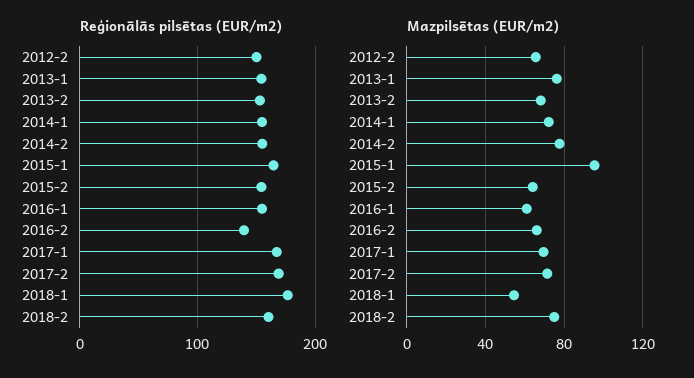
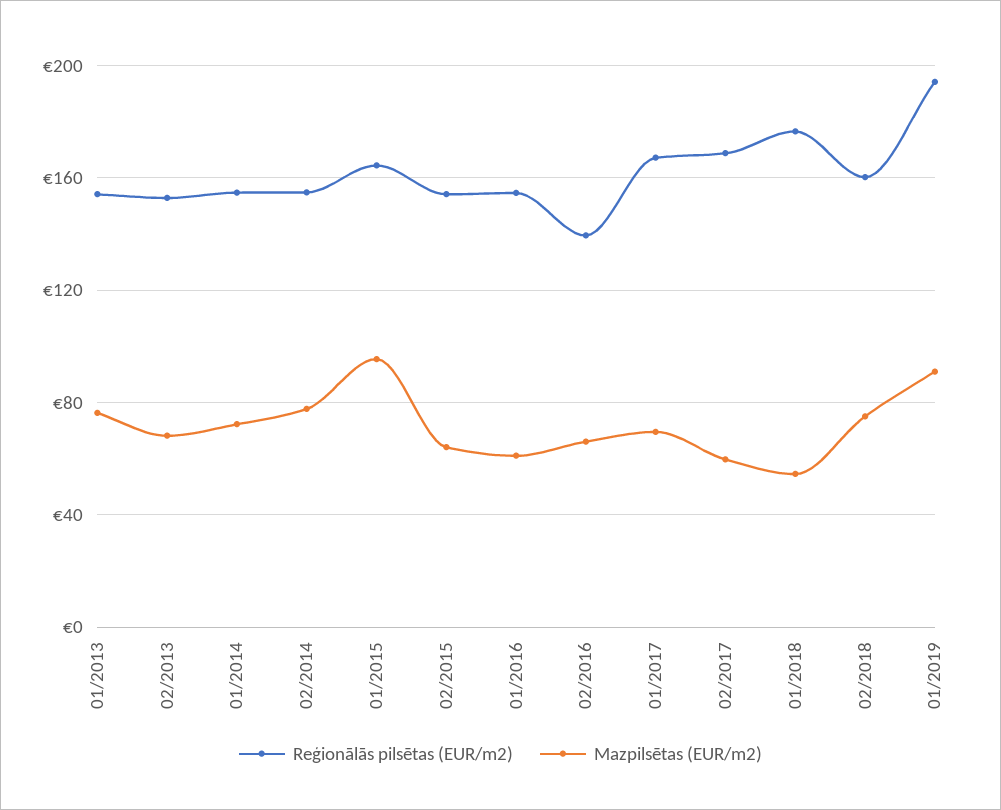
Reģionālās pilsētas (EUR/m2), 2012-2: 150 -> none
Mazpilsētas (EUR/m2), 2012-2: 65 -> none
Mazpilsētas (EUR/m2), 2017-2: 70 -> 60
Reģionālās pilsētas (EUR/m2), 01/2019: none -> 195
Mazpilsētas (EUR/m2), 01/2019: none -> 90

